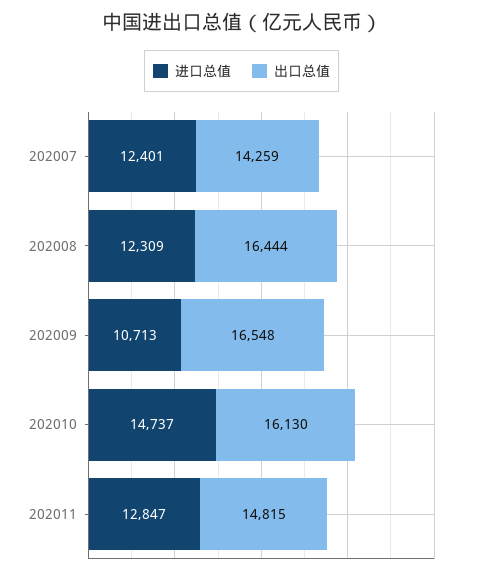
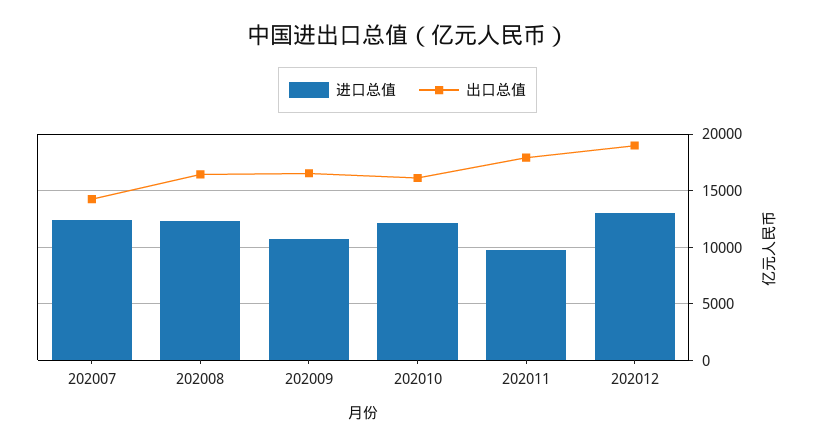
进口总值, 202010: 14737 -> 12000
进口总值, 202011: 12847 -> 10000
出口总值, 202011: 14815 -> 18000
进口总值, 202012: none -> 13000
出口总值, 202012: none -> 19000

